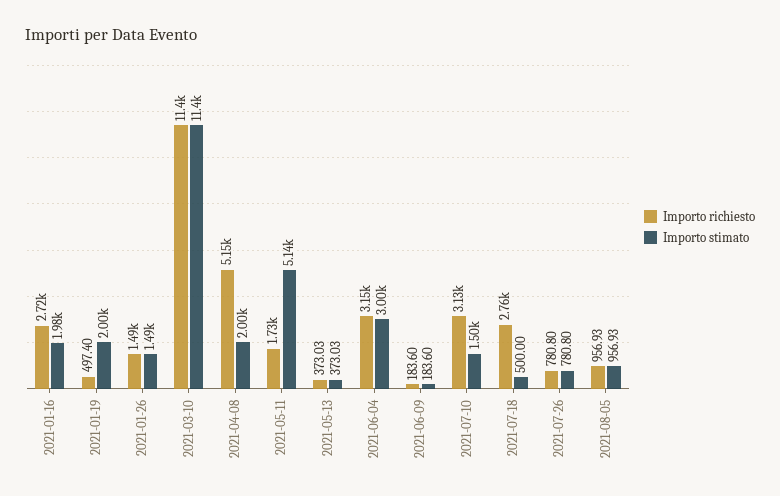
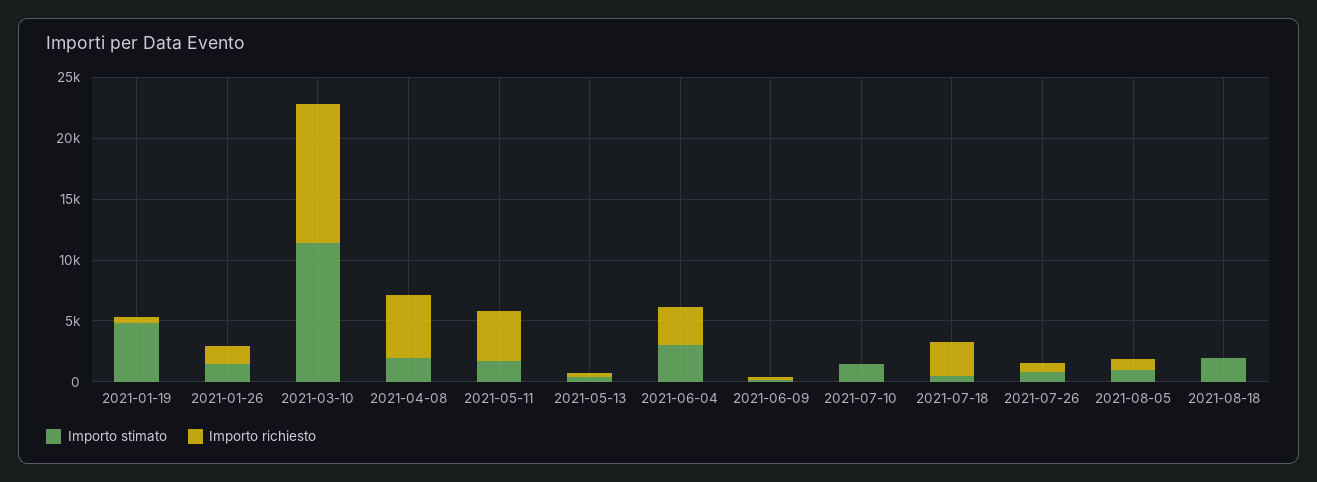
Importo richiesto, 2021-01-16: 2720 -> none
Importo stimato, 2021-01-16: 1980 -> none
Importo stimato, 2021-01-19: 2000 -> 5000
Importo richiesto, 2021-05-11: 1730 -> 4000
Importo stimato, 2021-05-11: 5140 -> 2000
Importo richiesto, 2021-07-10: 3130 -> 0
Importo stimato, 2021-08-18: none -> 2000
Importo richiesto, 2021-08-18: none -> 0

